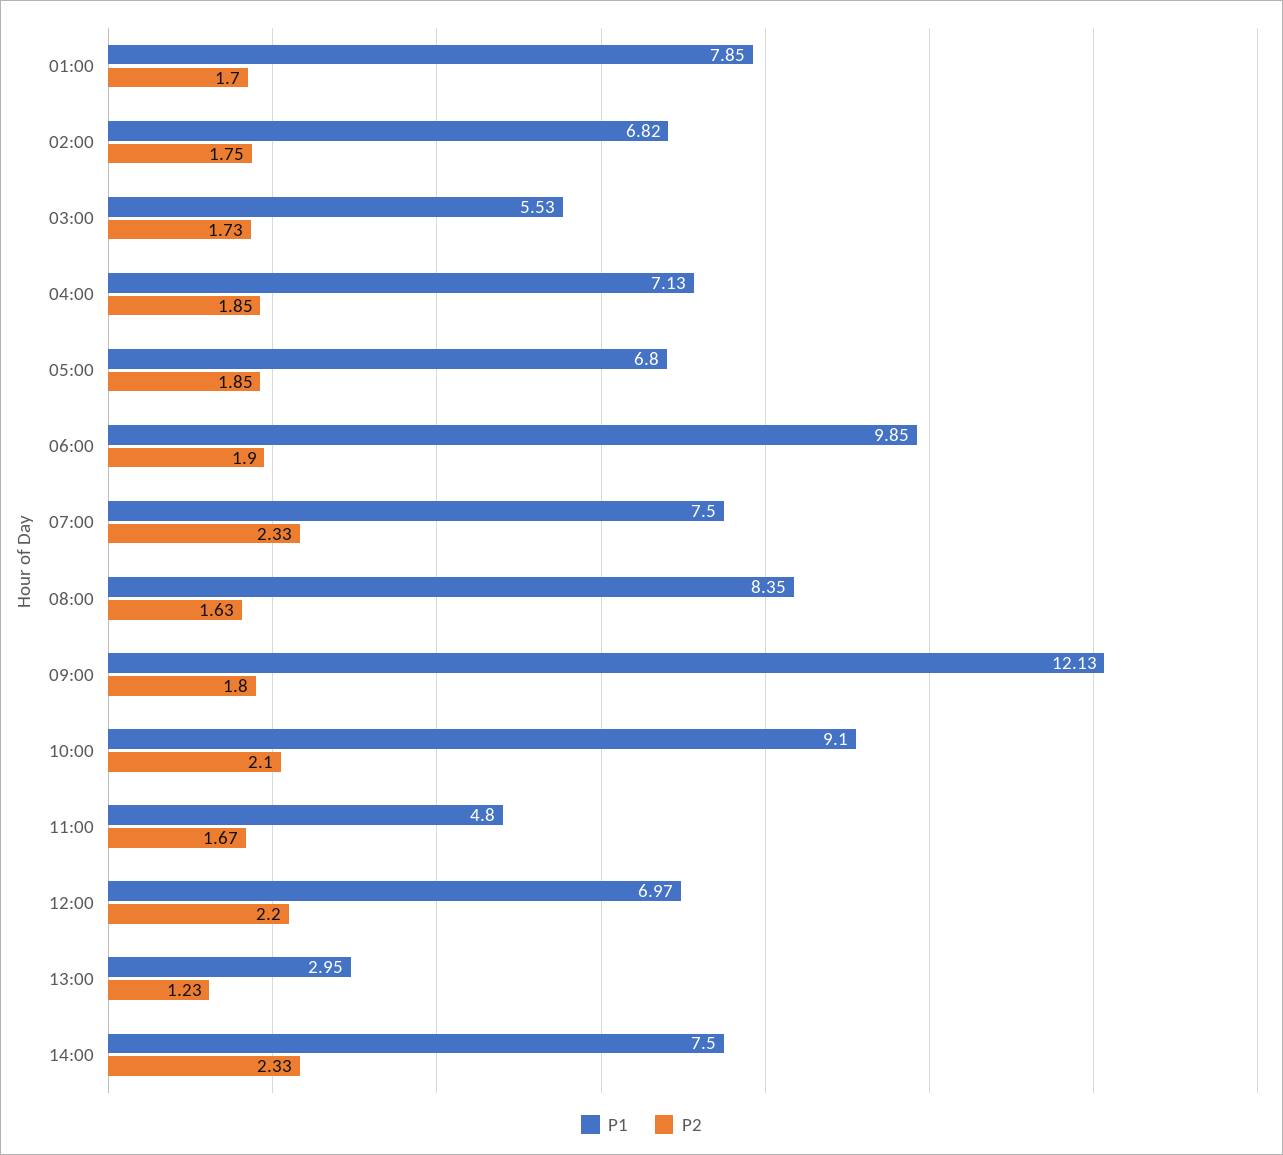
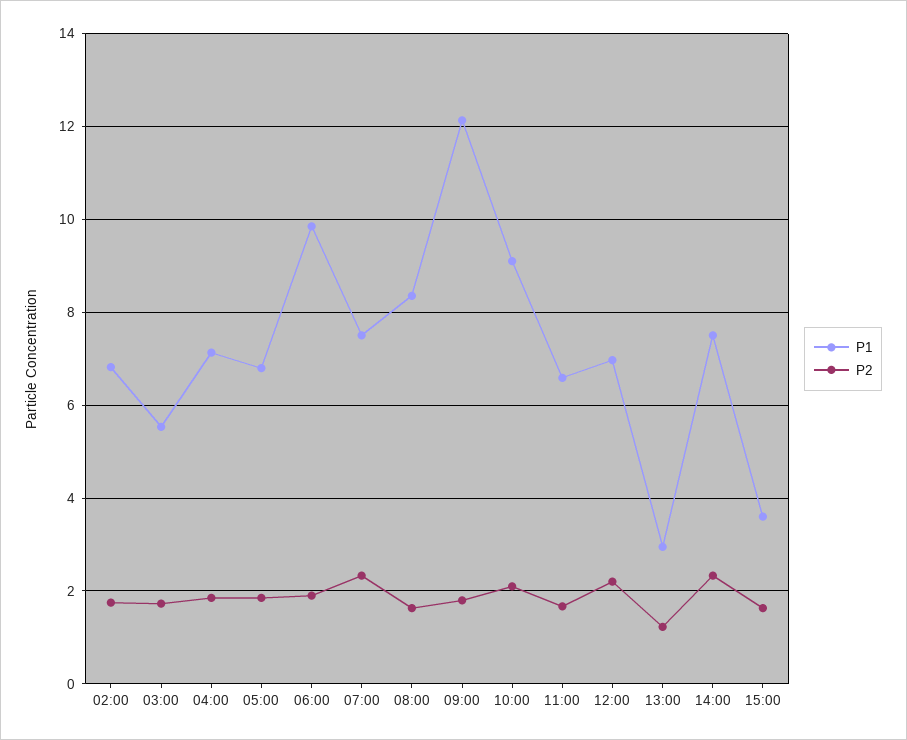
P1, 01:00: 7.85 -> none
P2, 01:00: 1.7 -> none
P1, 11:00: 4.8 -> 6.6
P1, 15:00: none -> 3.6
P2, 15:00: none -> 1.6

